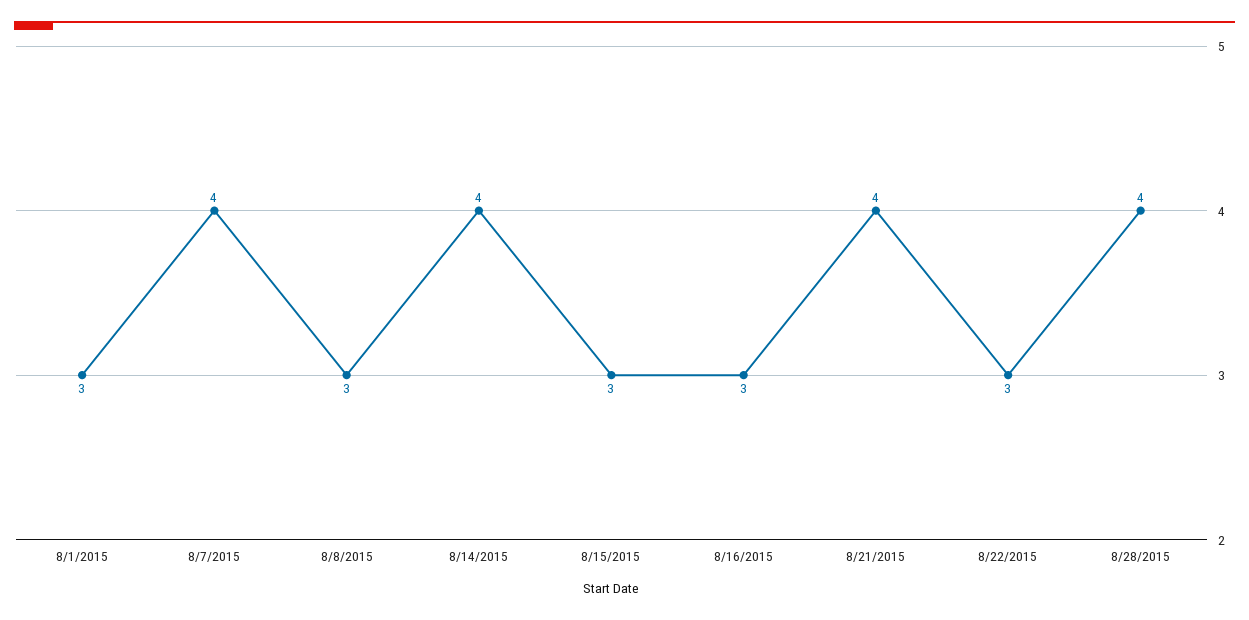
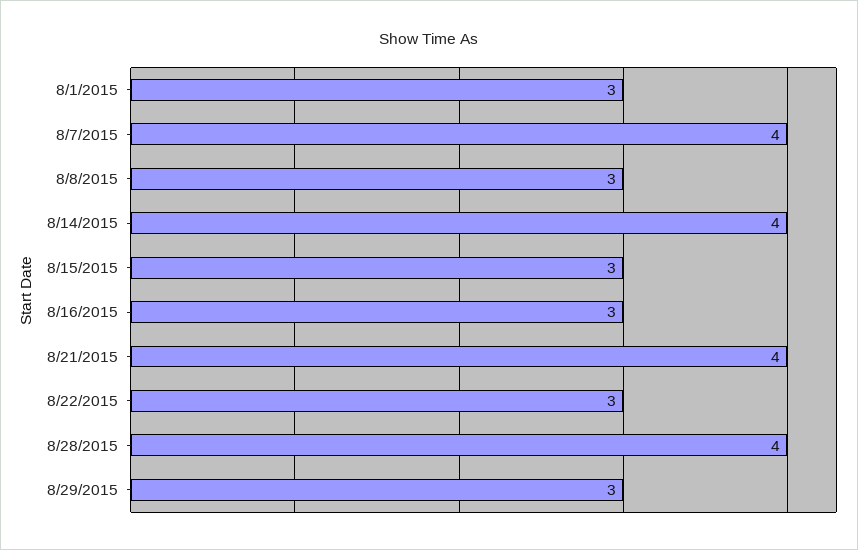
8/29/2015: none -> 3

